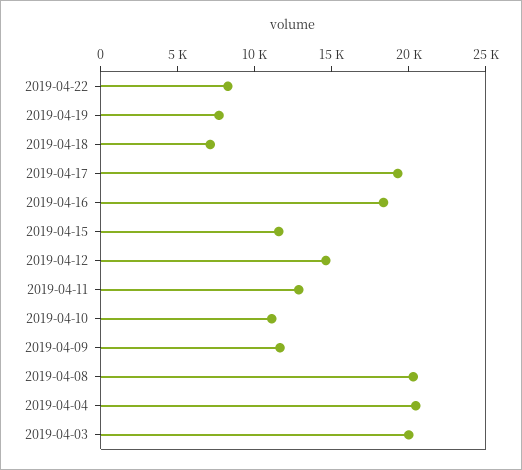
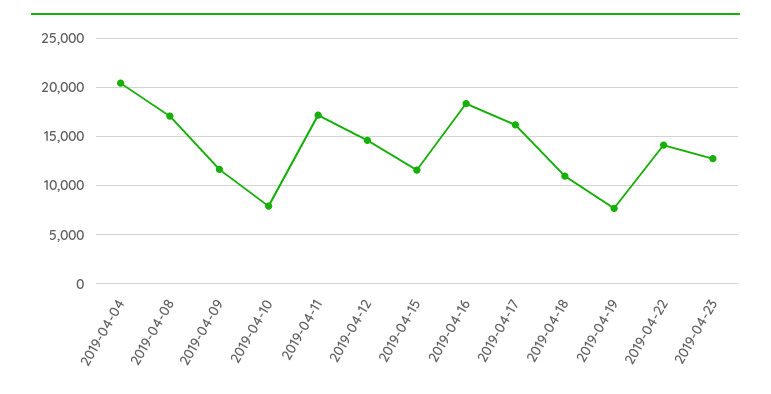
2019-04-22: 8000 -> 14000
2019-04-18: 7000 -> 11000
2019-04-17: 19000 -> 16000
2019-04-11: 13000 -> 17000
2019-04-10: 11000 -> 8000
2019-04-08: 20000 -> 17000
2019-04-03: 20000 -> none
2019-04-23: none -> 13000

